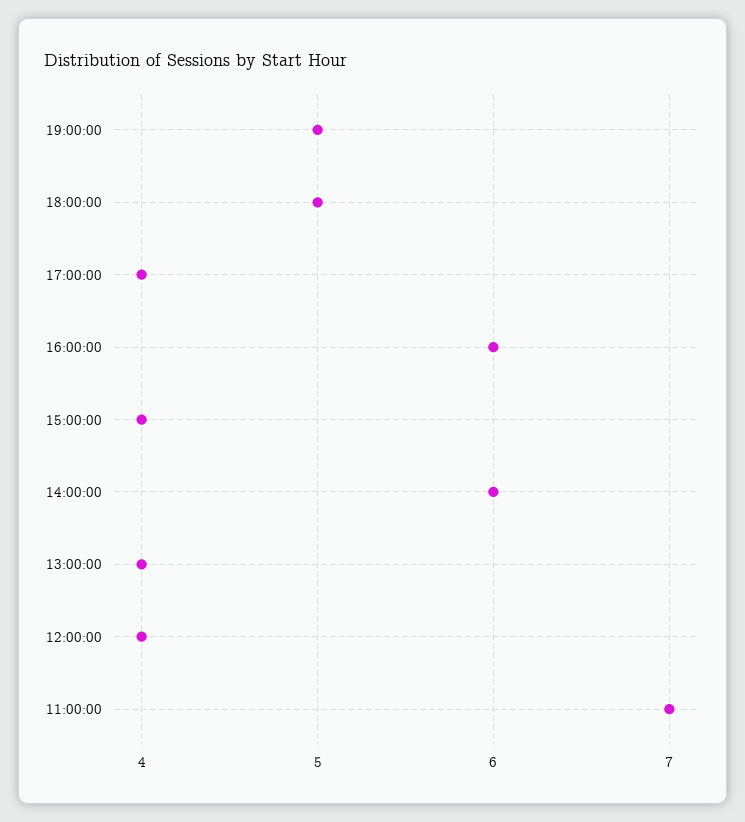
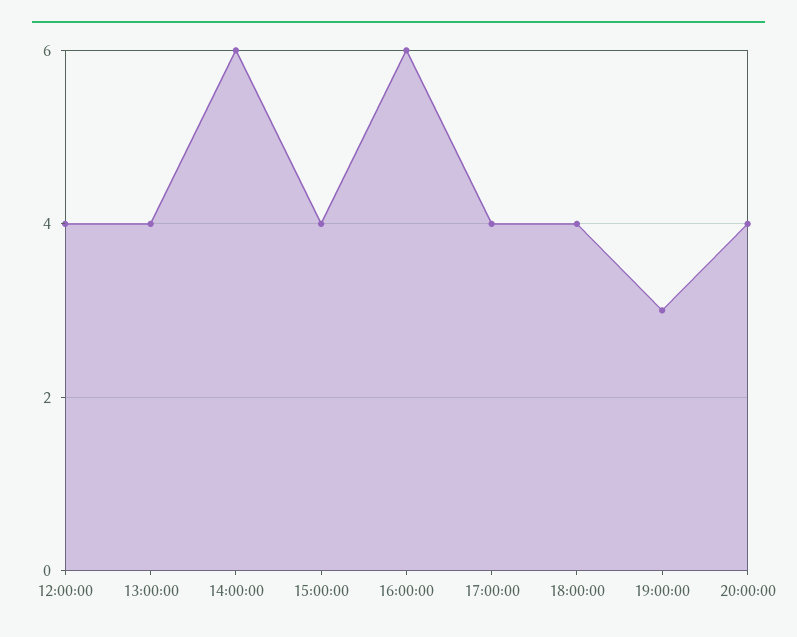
19:00:00: 5 -> 3
18:00:00: 5 -> 4
11:00:00: 7 -> none
20:00:00: none -> 4

